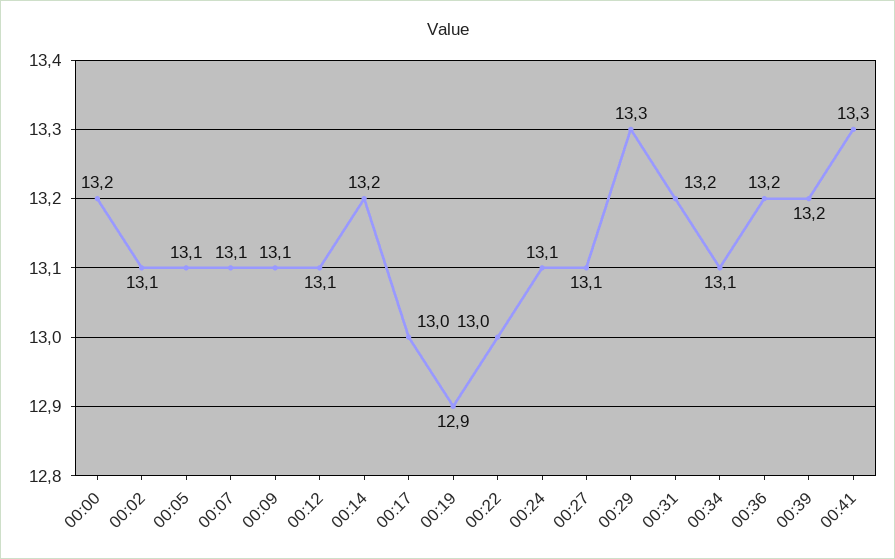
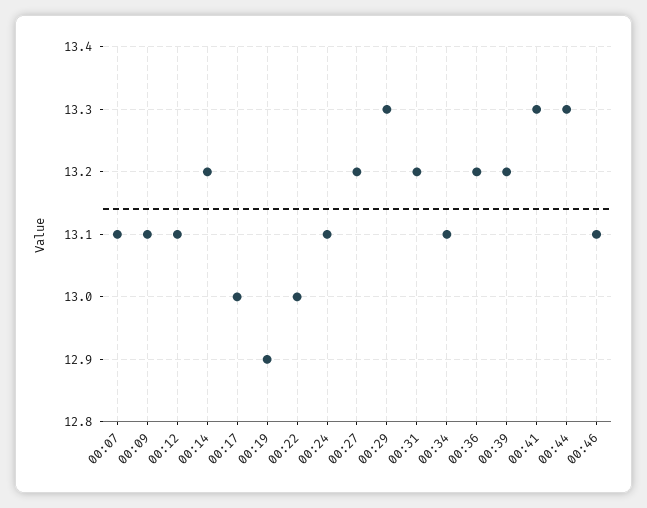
00:00: 13.2 -> none
00:02: 13.1 -> none
00:05: 13.1 -> none
00:27: 13.1 -> 13.2
00:44: none -> 13.3
00:46: none -> 13.1

